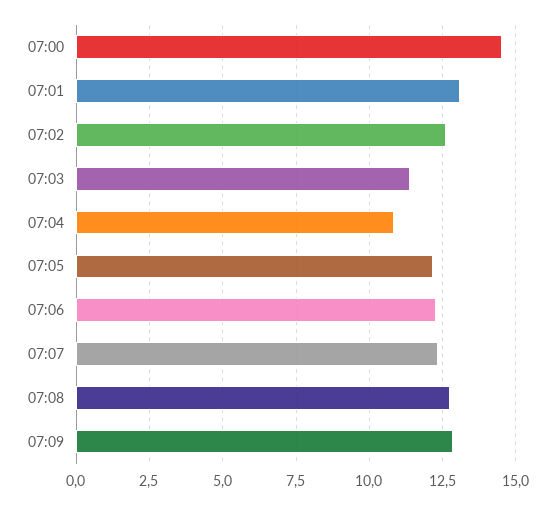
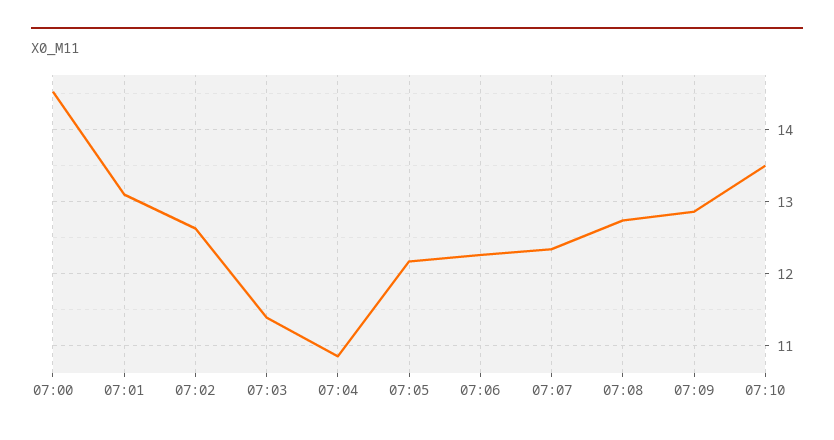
07:10: none -> 13.5

